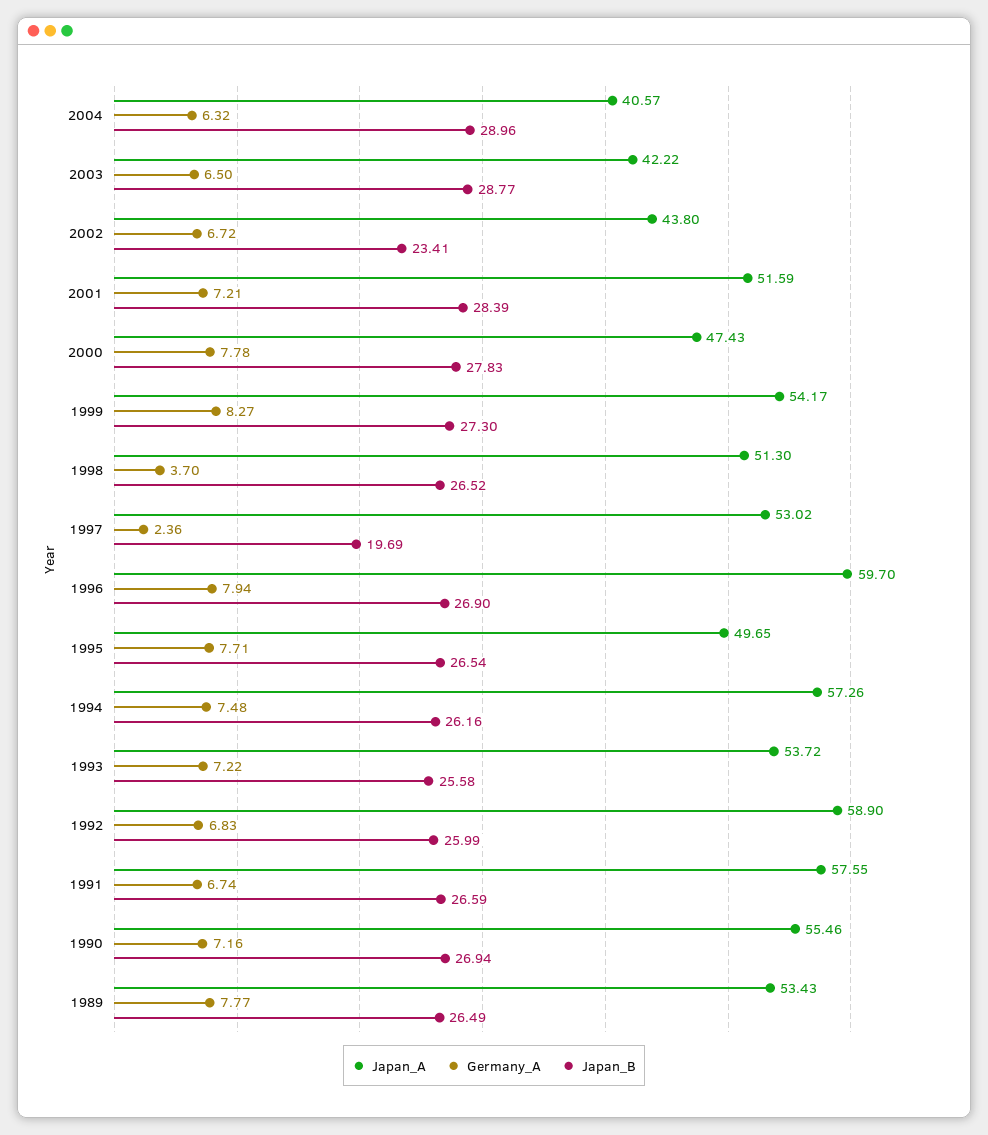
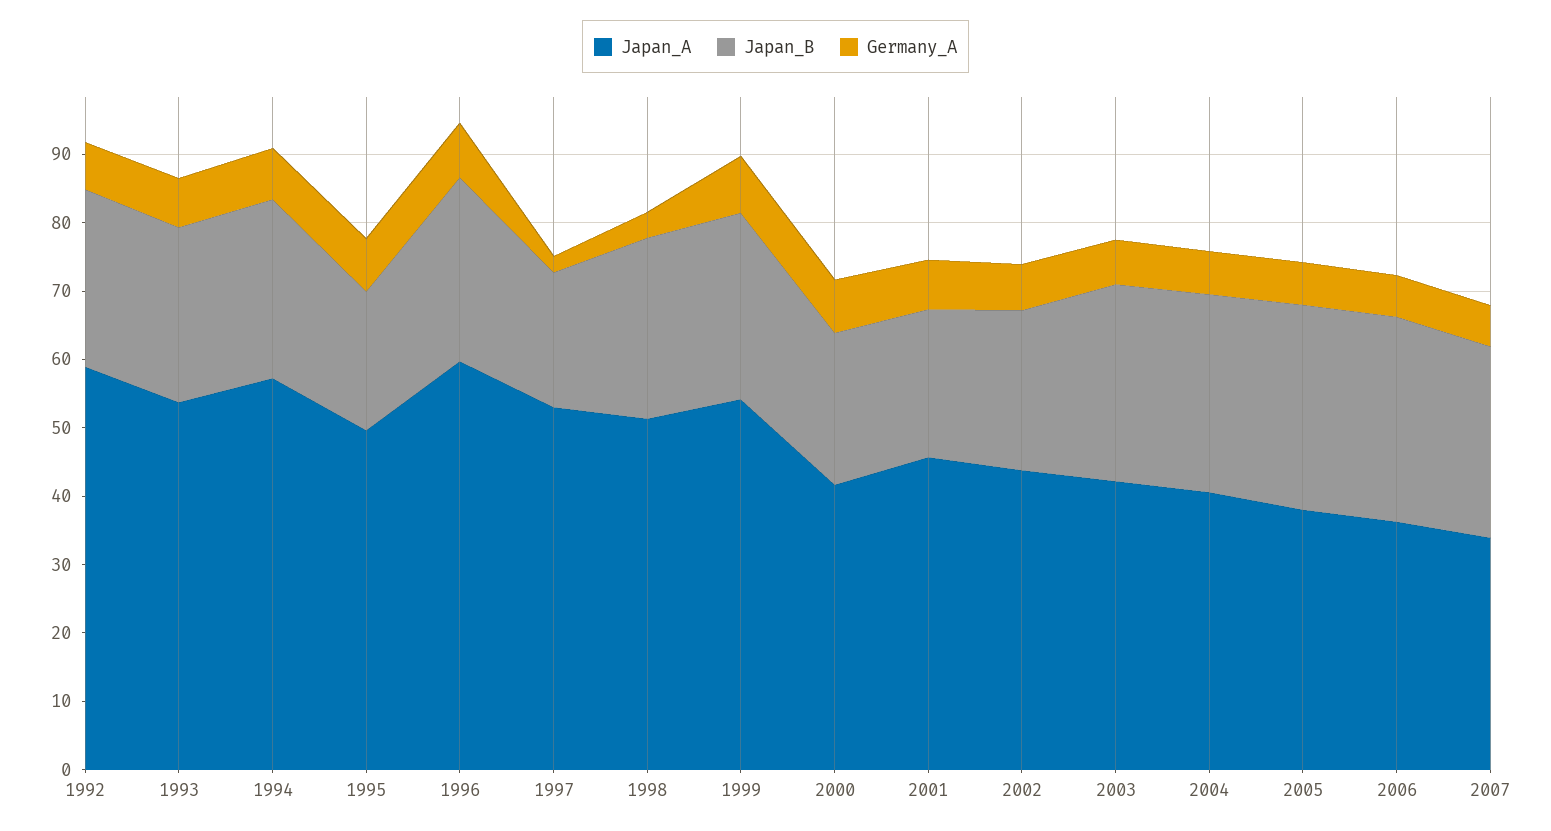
Japan_A, 2001: 51.59 -> 46
Japan_B, 2001: 28.39 -> 22
Japan_A, 2000: 47.43 -> 42
Japan_B, 2000: 27.83 -> 22
Japan_B, 1995: 26.54 -> 20
Japan_A, 1991: 57.55 -> none
Germany_A, 1991: 6.74 -> none
Japan_B, 1991: 26.59 -> none
Japan_A, 1990: 55.46 -> none
Germany_A, 1990: 7.16 -> none
Japan_B, 1990: 26.94 -> none
Japan_A, 1989: 53.43 -> none
Germany_A, 1989: 7.77 -> none
Japan_B, 1989: 26.49 -> none
Japan_A, 2005: none -> 38
Japan_B, 2005: none -> 30
Germany_A, 2005: none -> 6
Japan_A, 2006: none -> 36
Japan_B, 2006: none -> 30
Germany_A, 2006: none -> 6
Japan_A, 2007: none -> 34
Japan_B, 2007: none -> 28
Germany_A, 2007: none -> 6

